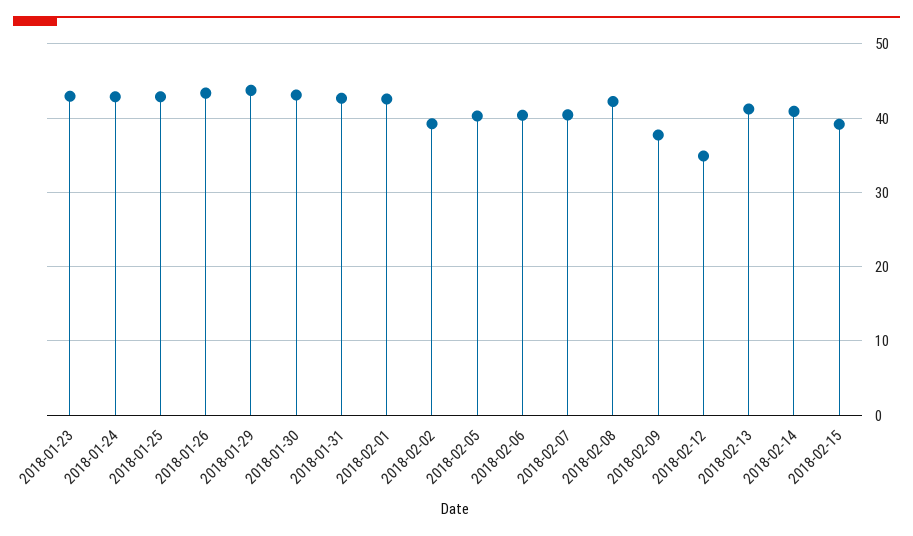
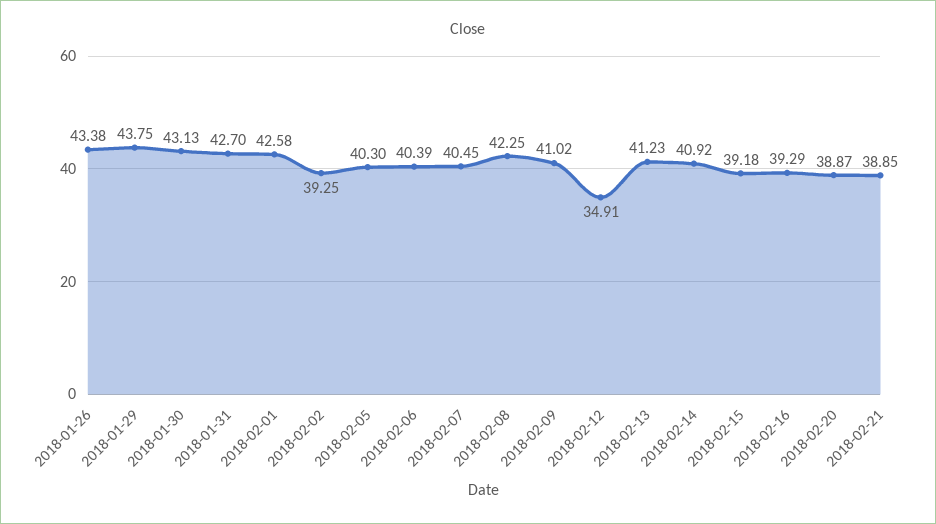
2018-01-23: 43 -> none
2018-01-24: 43 -> none
2018-01-25: 43 -> none
2018-02-09: 38 -> 41.02
2018-02-16: none -> 39.29
2018-02-20: none -> 38.87
2018-02-21: none -> 38.85

